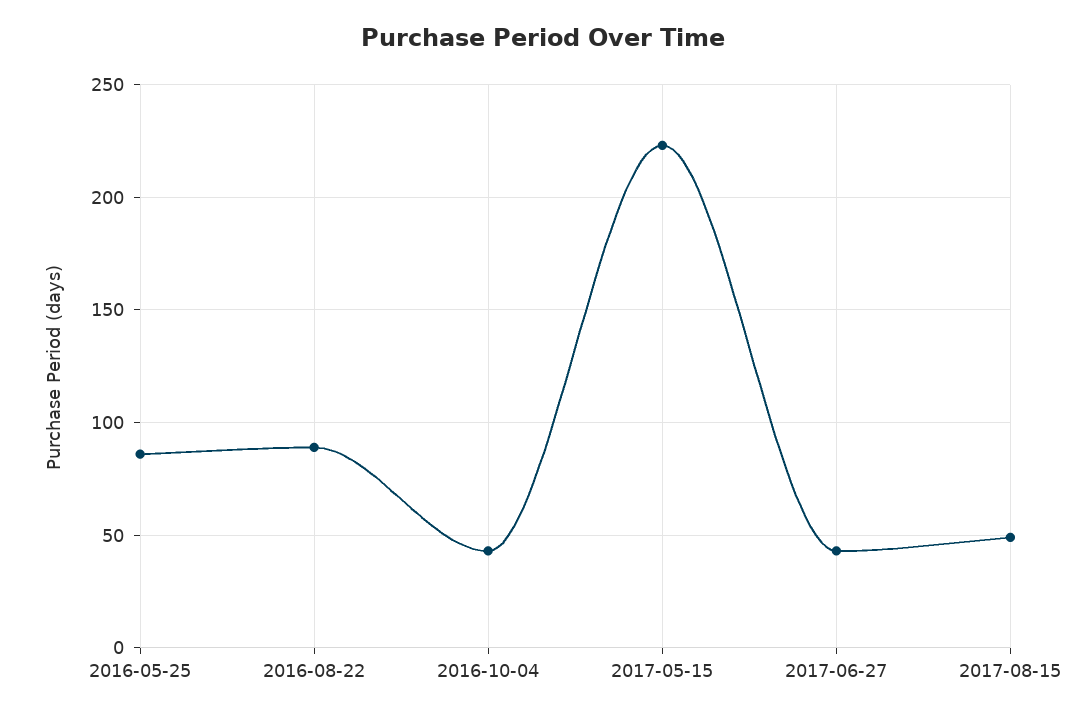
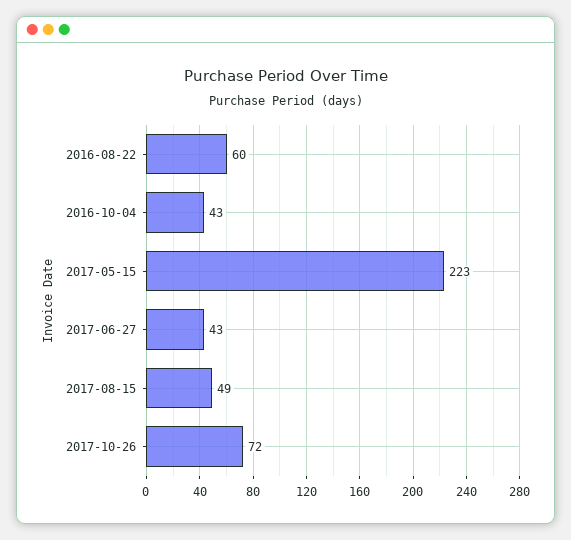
2016-05-25: 85 -> none
2016-08-22: 90 -> 60
2017-10-26: none -> 72

